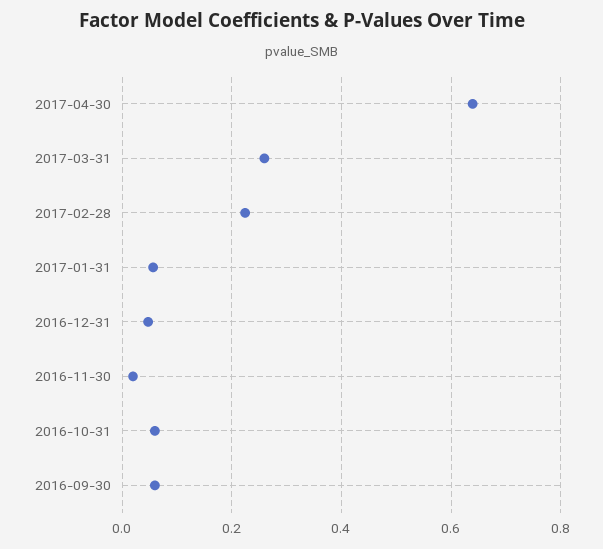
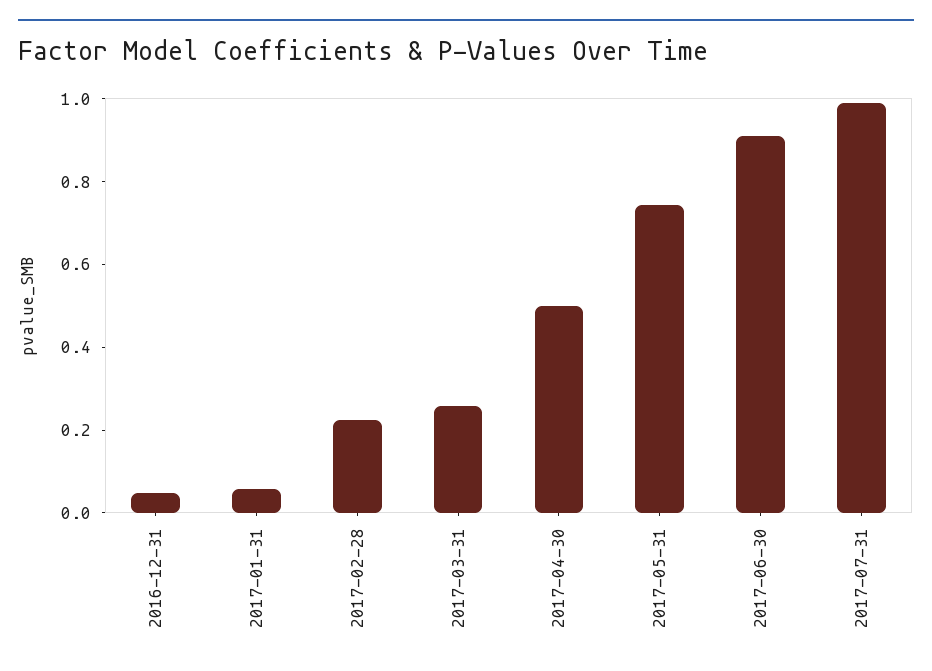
2017-04-30: 0.64 -> 0.5
2016-11-30: 0.02 -> none
2016-10-31: 0.06 -> none
2016-09-30: 0.06 -> none
2017-05-31: none -> 0.75
2017-06-30: none -> 0.9
2017-07-31: none -> 1

